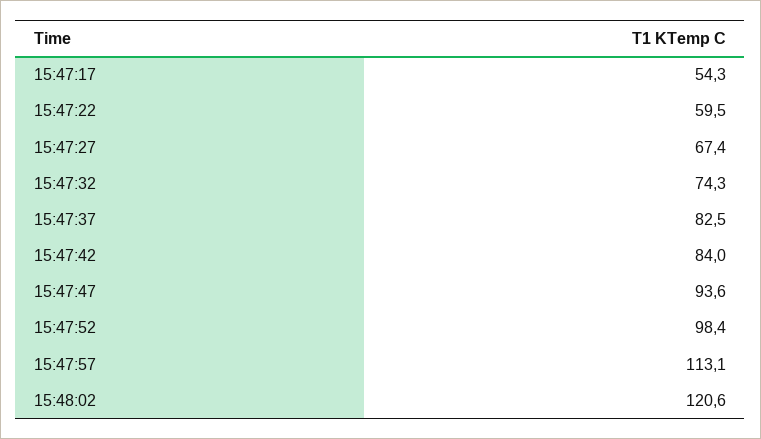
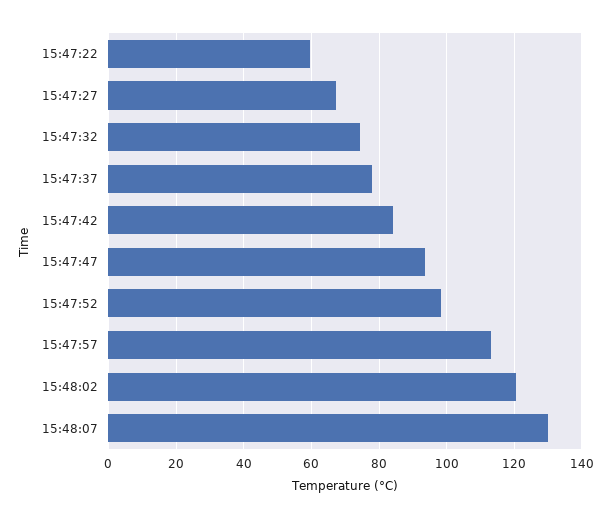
15:47:17: 54.3 -> none
15:47:37: 82.5 -> 78
15:48:07: none -> 130

